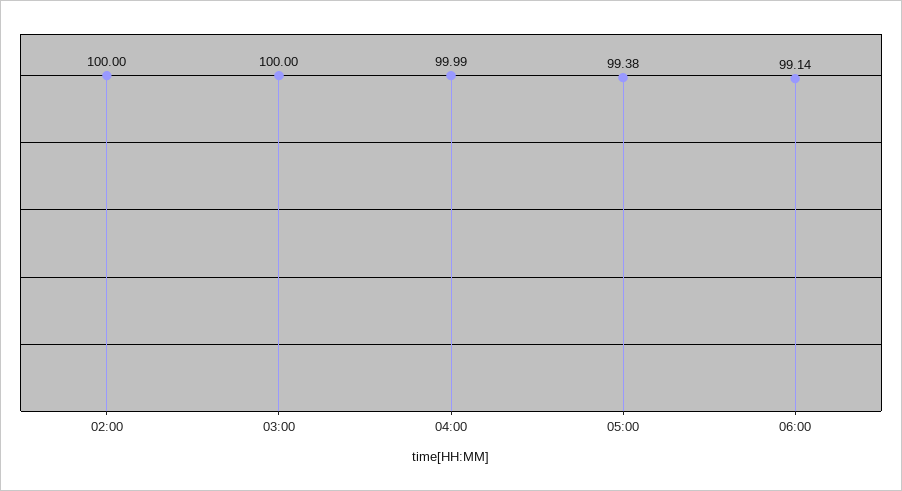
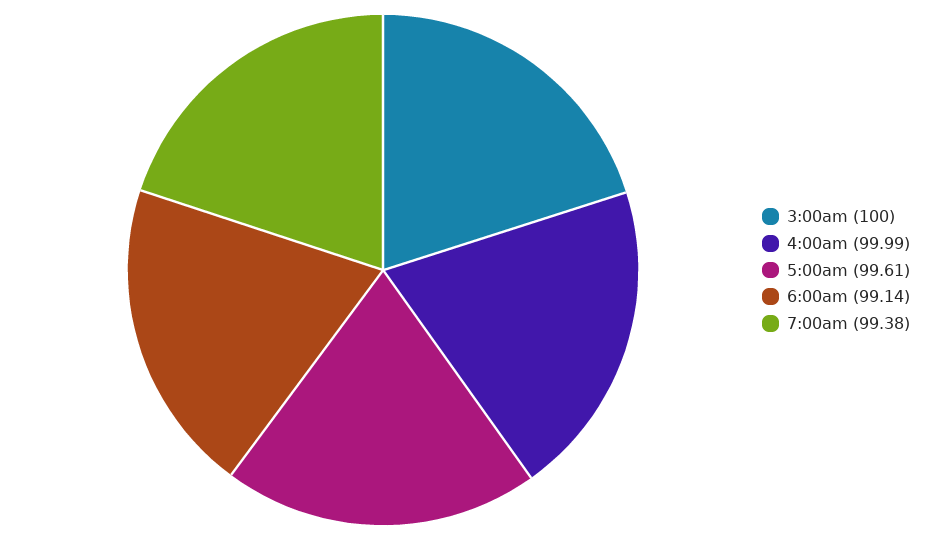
02:00: 100 -> none
05:00: 99.38 -> 99.61
7:00am: none -> 99.38

